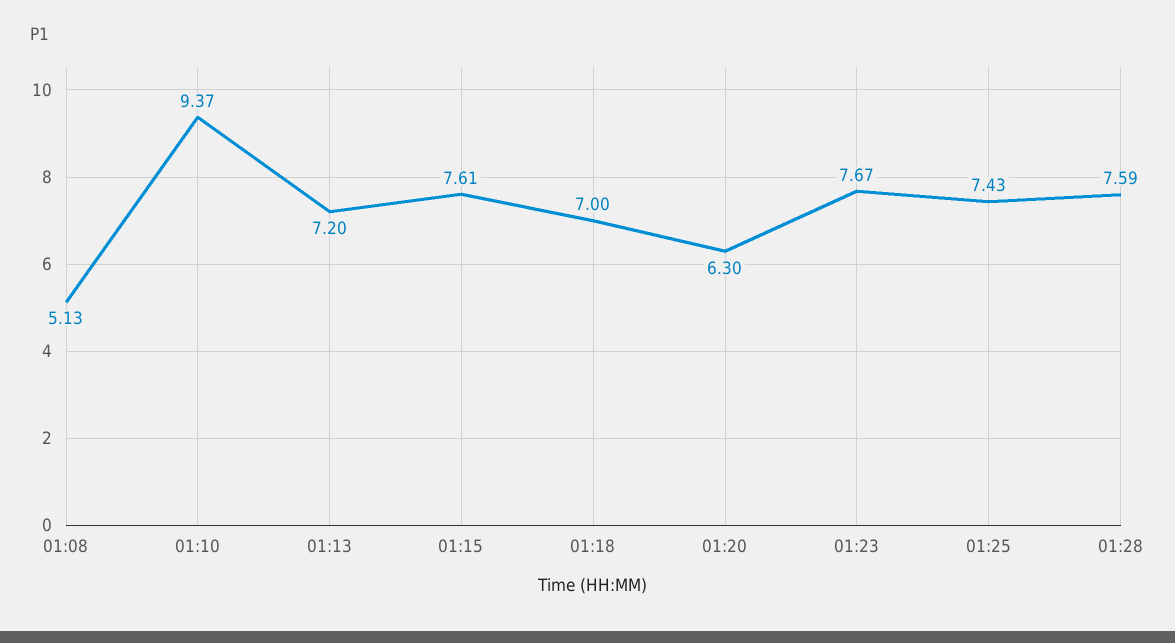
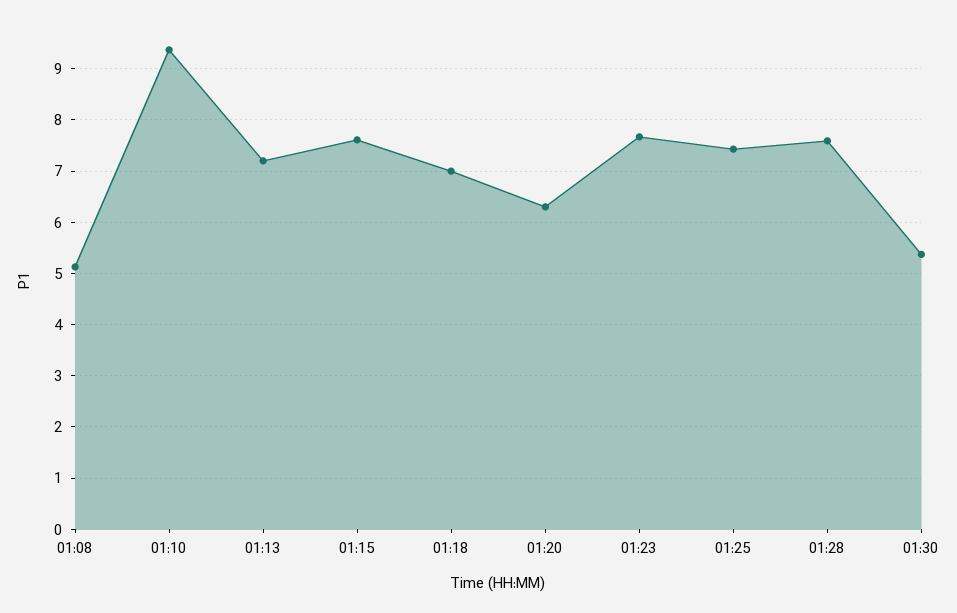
01:30: none -> 5.4

